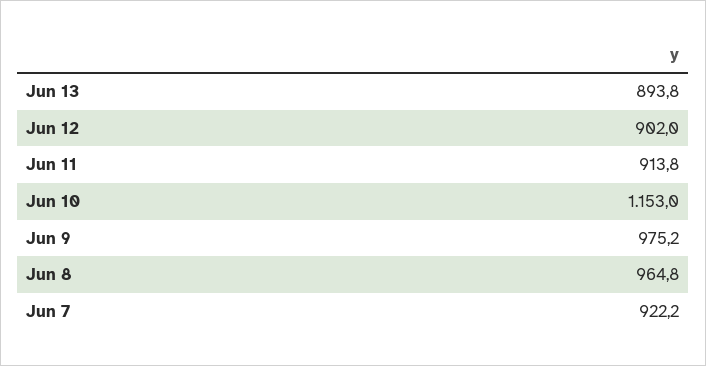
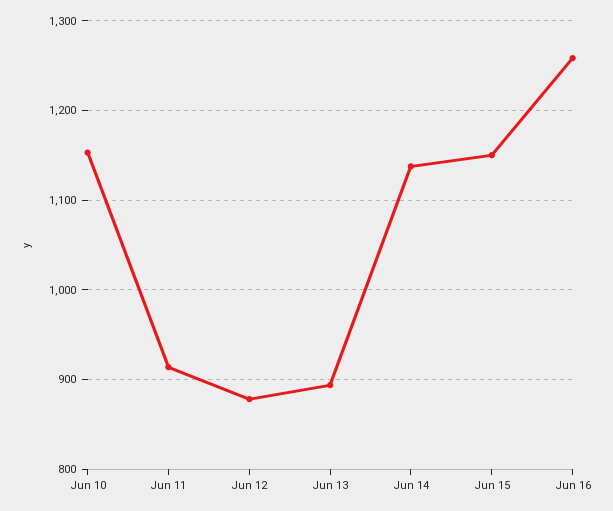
Jun 12: 902 -> 880
Jun 9: 975.2 -> none
Jun 8: 964.8 -> none
Jun 7: 922.2 -> none
Jun 14: none -> 1140
Jun 15: none -> 1150
Jun 16: none -> 1260

